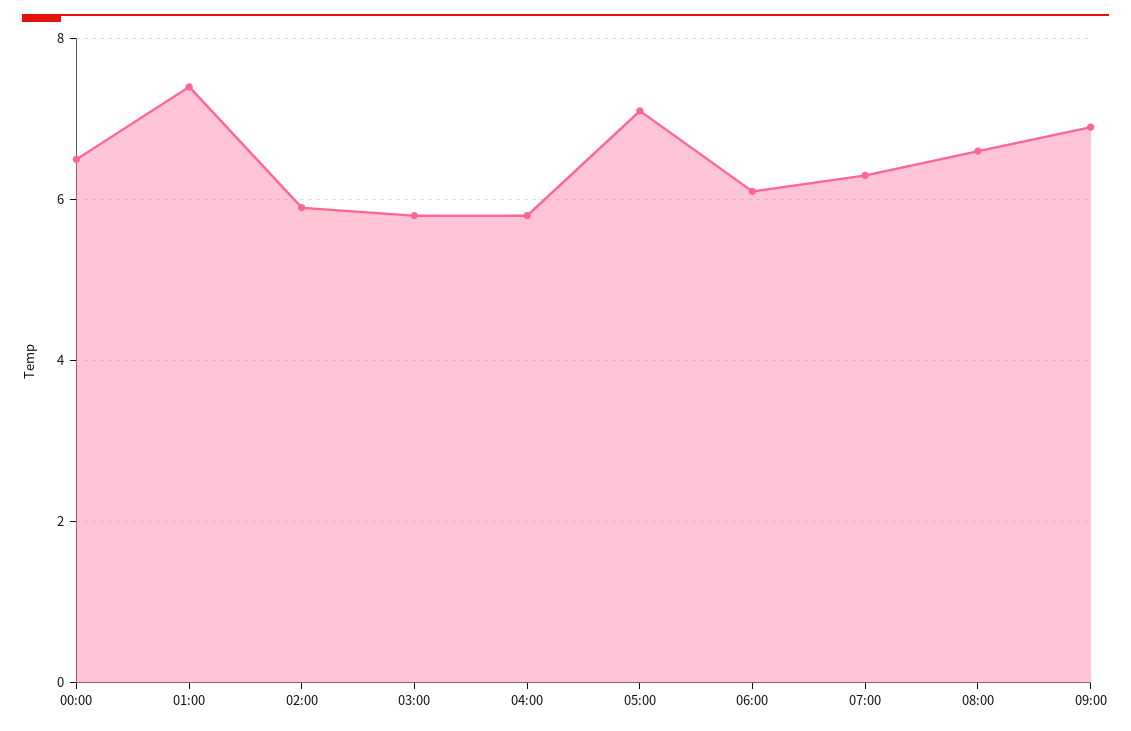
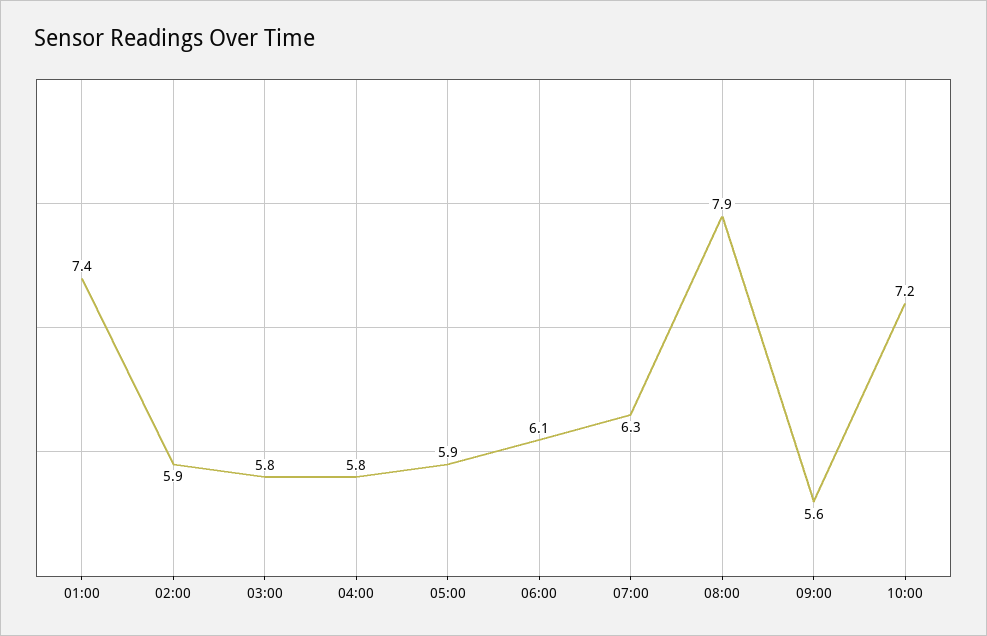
00:00: 6.5 -> none
05:00: 7 -> 5.9
08:00: 6.5 -> 7.9
09:00: 7 -> 5.6
10:00: none -> 7.2

